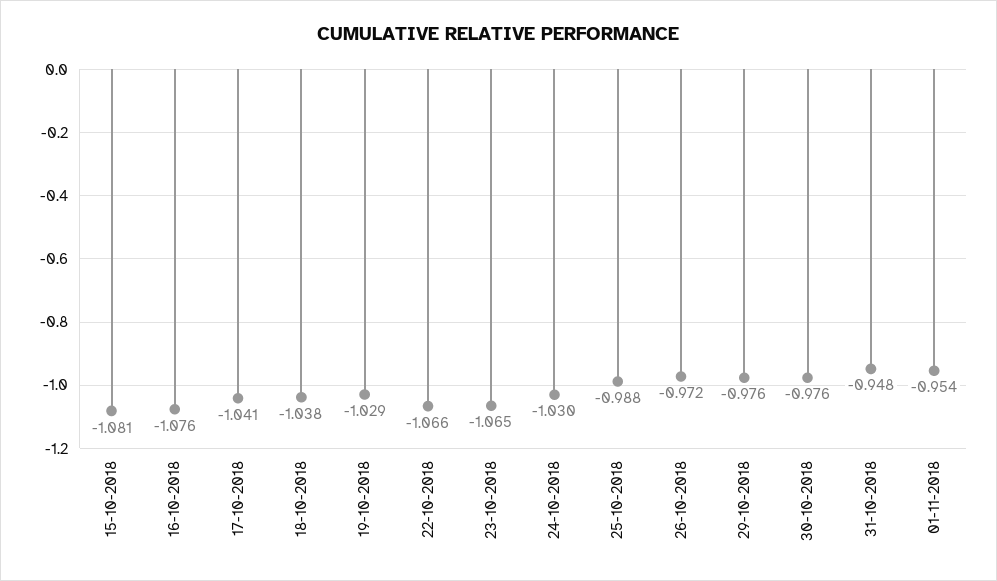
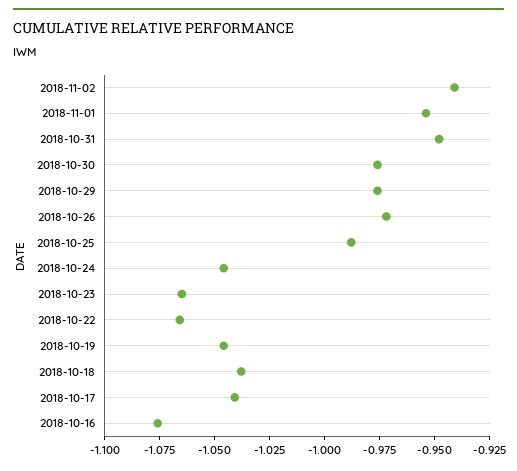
15-10-2018: -1.081 -> none
19-10-2018: -1.029 -> -1.045
24-10-2018: -1.03 -> -1.045
2018-11-02: none -> -0.94

